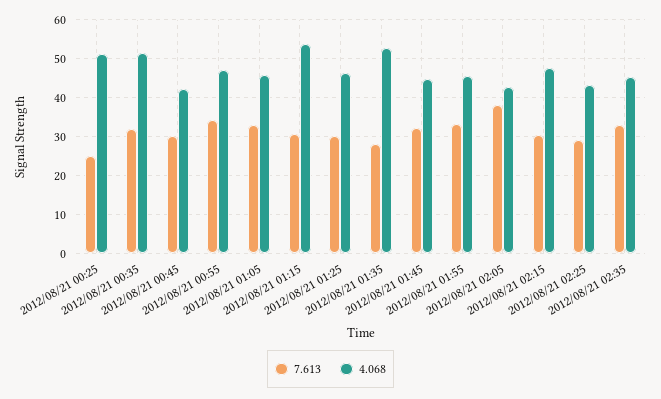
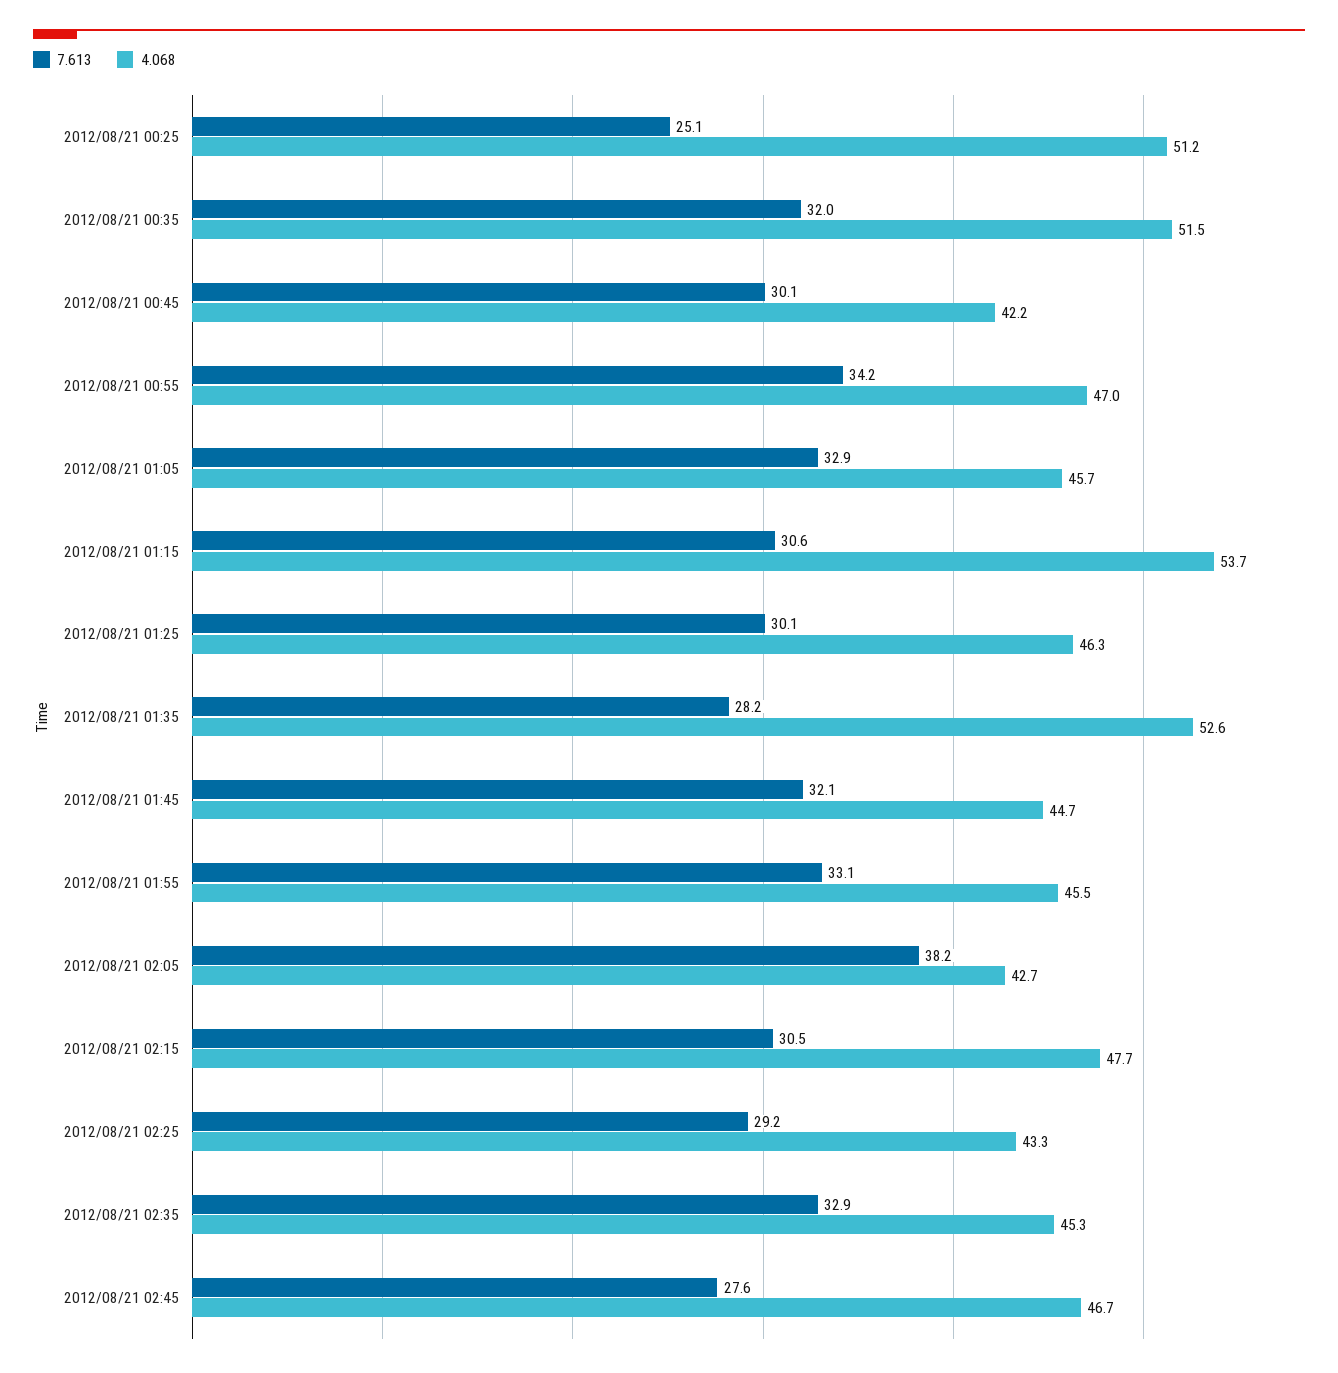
7.613, 2012/08/21 02:45: none -> 27.6
4.068, 2012/08/21 02:45: none -> 46.7

